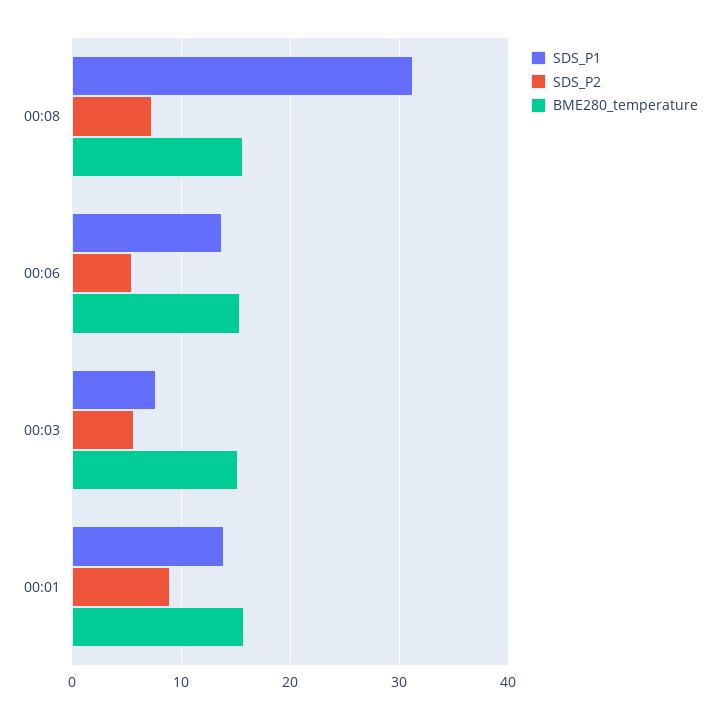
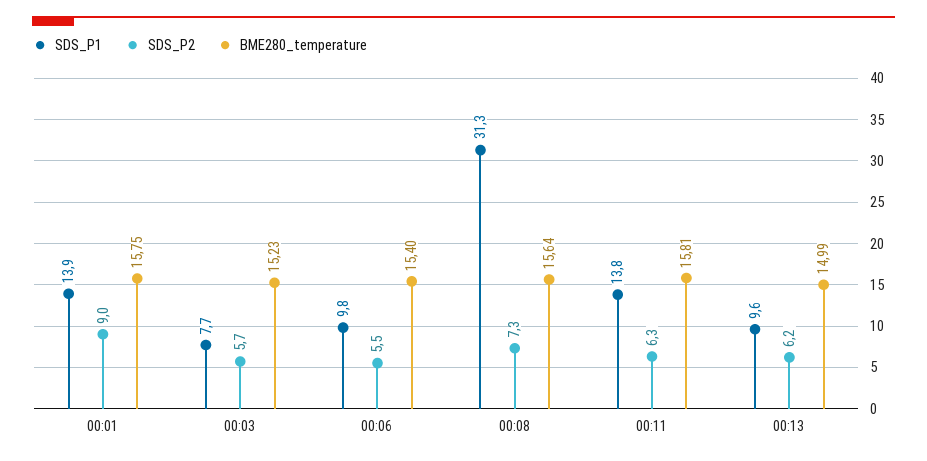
SDS_P1, 00:06: 14 -> 9.8
SDS_P1, 00:11: none -> 13.8
SDS_P2, 00:11: none -> 6.3
BME280_temperature, 00:11: none -> 15.81
SDS_P1, 00:13: none -> 9.6
SDS_P2, 00:13: none -> 6.2
BME280_temperature, 00:13: none -> 14.99

